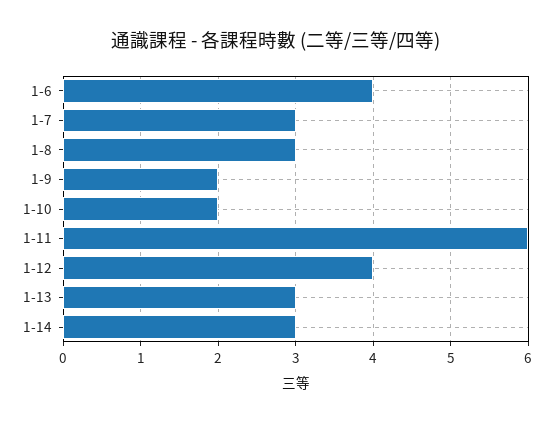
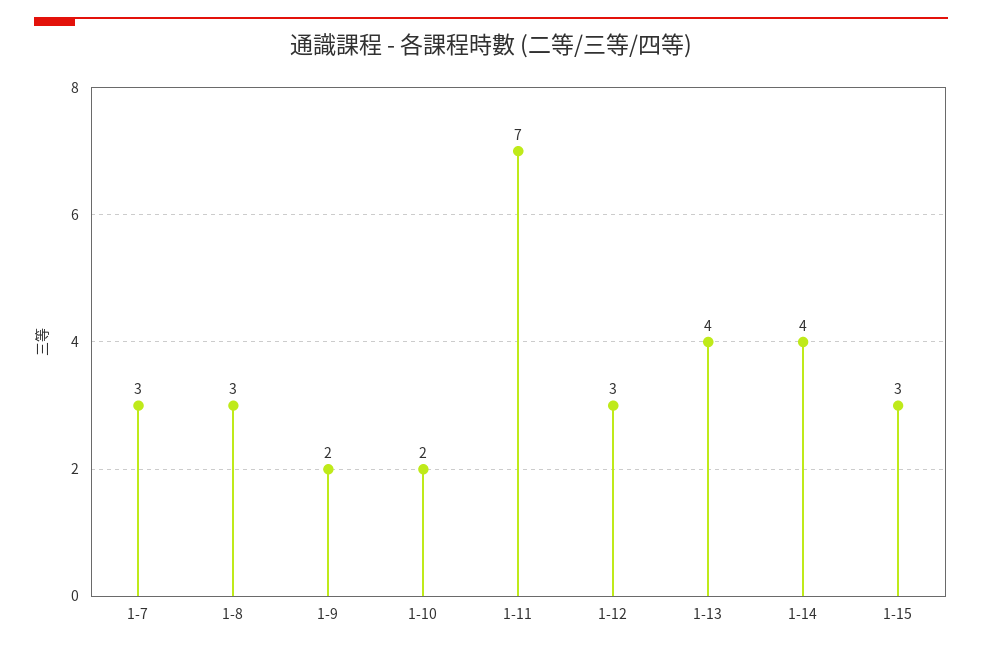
1-6: 4 -> none
1-11: 6 -> 7
1-12: 4 -> 3
1-13: 3 -> 4
1-14: 3 -> 4
1-15: none -> 3

